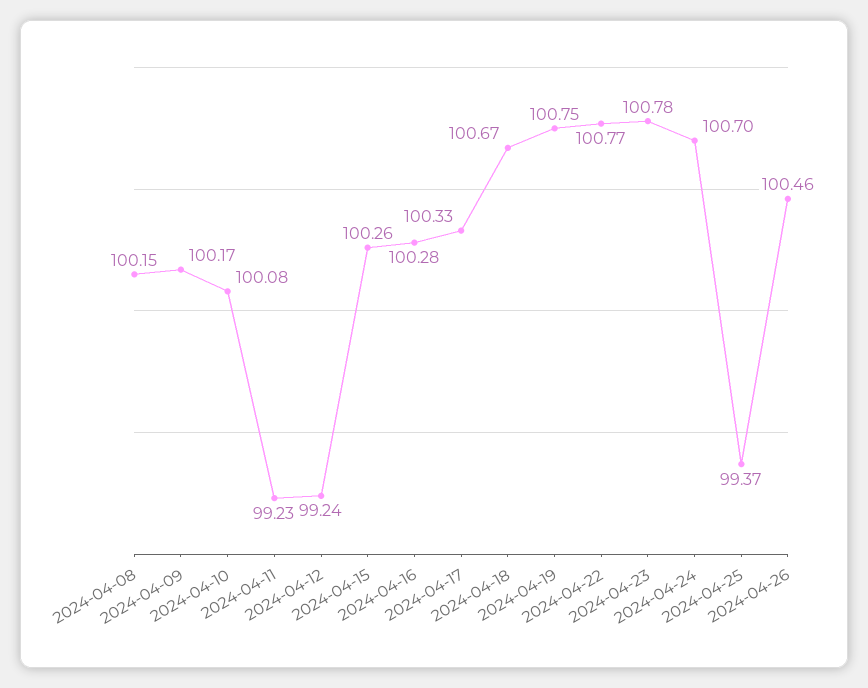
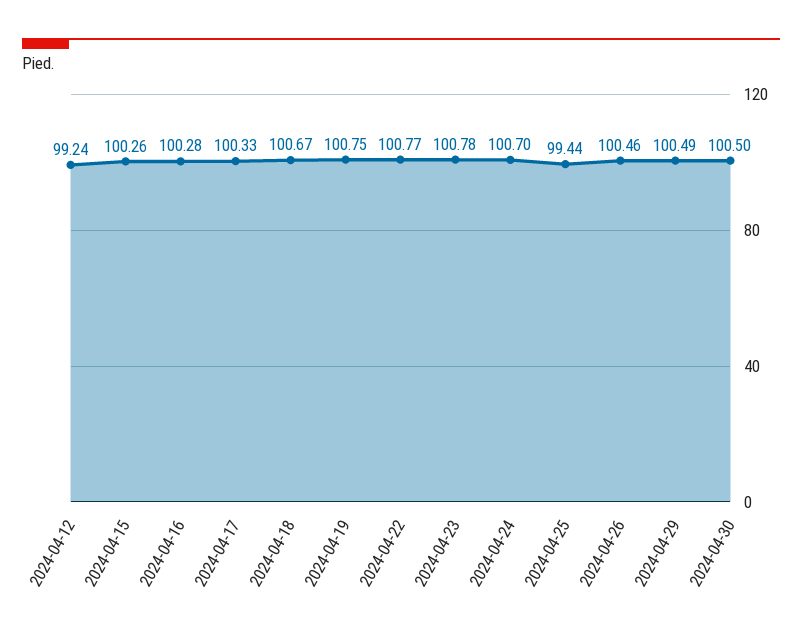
2024-04-08: 100.15 -> none
2024-04-09: 100.17 -> none
2024-04-10: 100.08 -> none
2024-04-11: 99.23 -> none
2024-04-25: 99.37 -> 99.44
2024-04-29: none -> 100.49
2024-04-30: none -> 100.5

